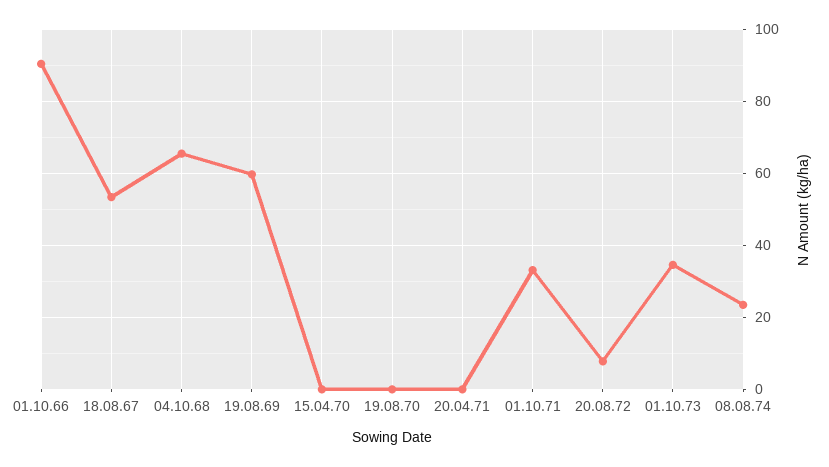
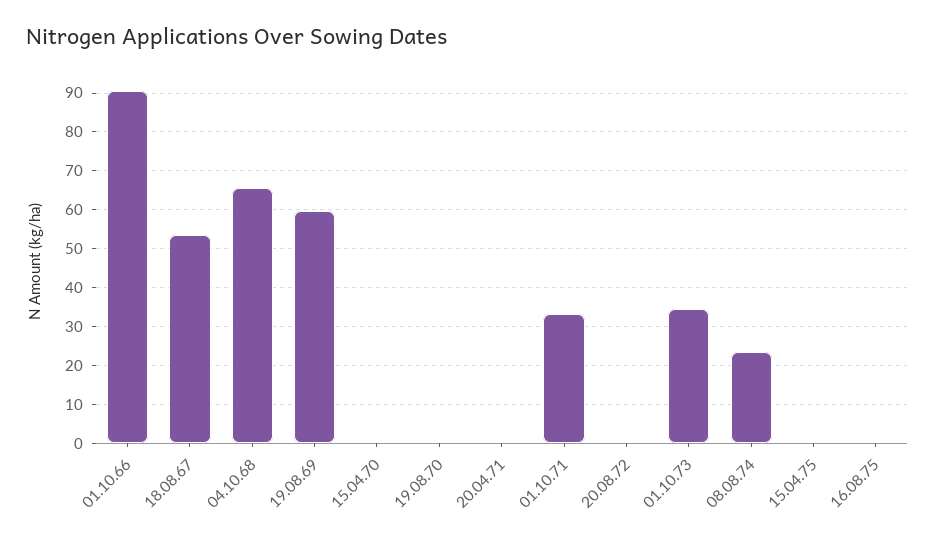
20.08.72: 8 -> 0
15.04.75: none -> 0
16.08.75: none -> 0

